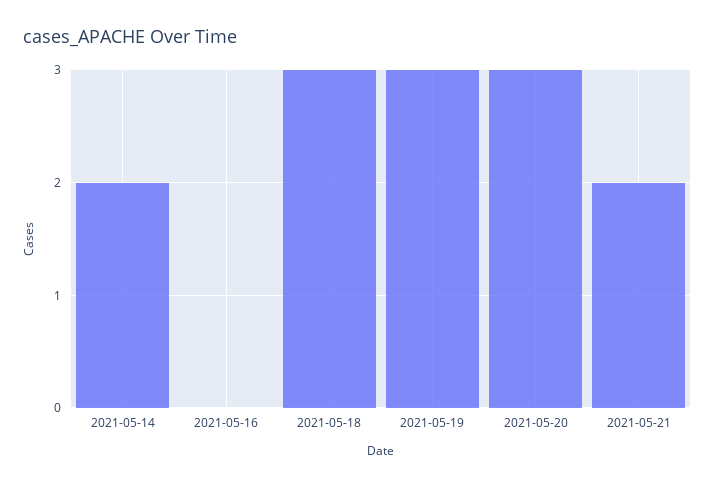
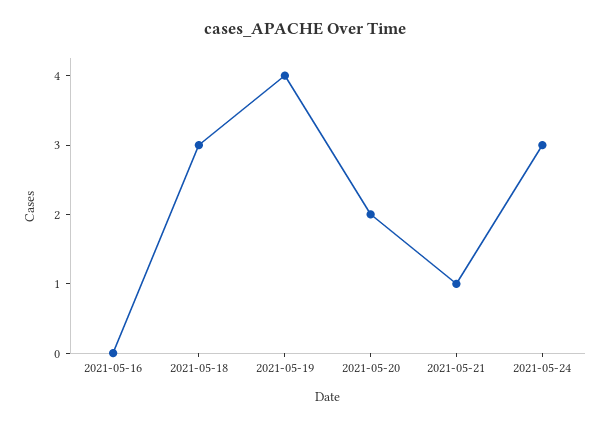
2021-05-14: 2 -> none
2021-05-19: 3 -> 4
2021-05-20: 3 -> 2
2021-05-21: 2 -> 1
2021-05-24: none -> 3

